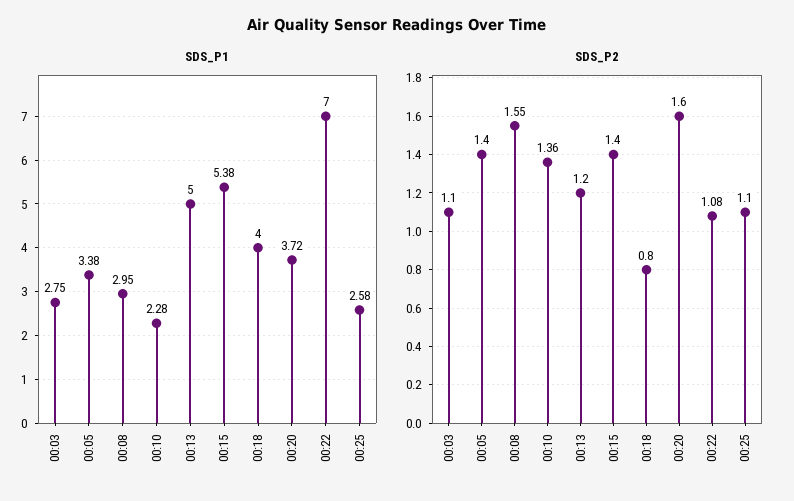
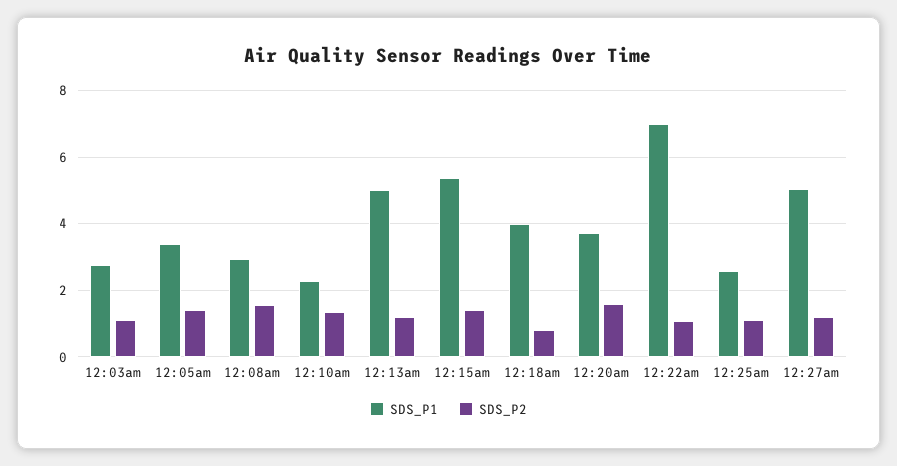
SDS_P1, 12:27am: none -> 5
SDS_P2, 12:27am: none -> 1.2

